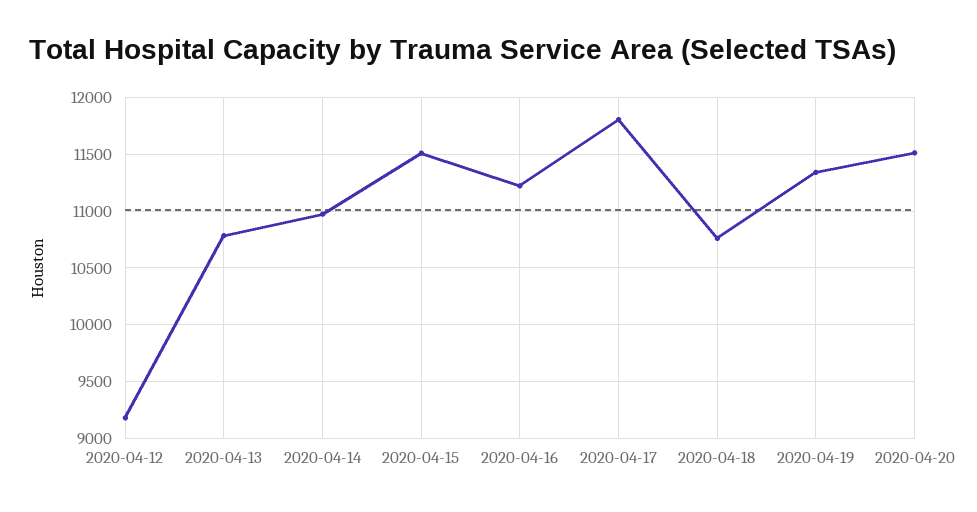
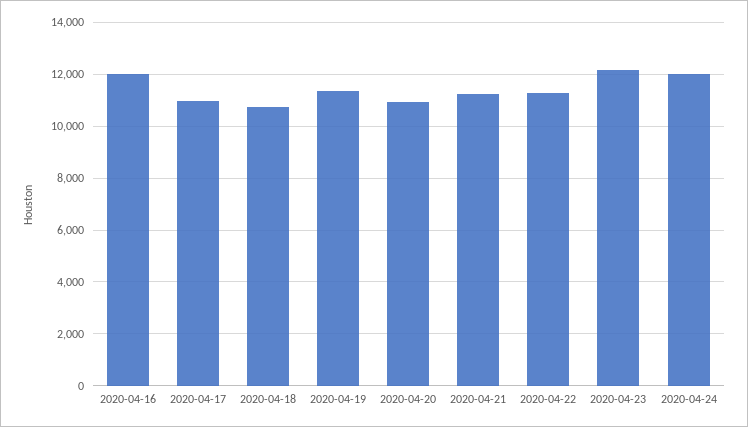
2020-04-12: 9200 -> none
2020-04-13: 10800 -> none
2020-04-14: 11000 -> none
2020-04-15: 11500 -> none
2020-04-16: 11200 -> 12000
2020-04-17: 11800 -> 11000
2020-04-20: 11500 -> 11000
2020-04-21: none -> 11250
2020-04-22: none -> 11250
2020-04-23: none -> 12250
2020-04-24: none -> 12000

